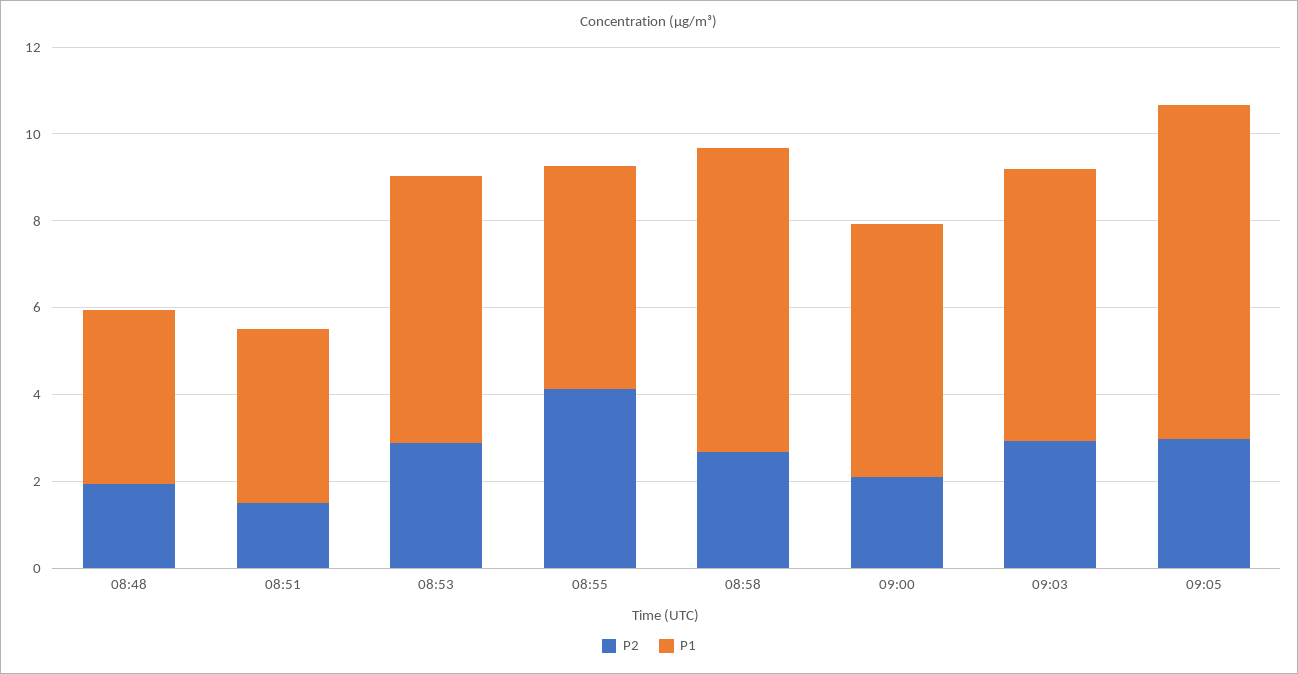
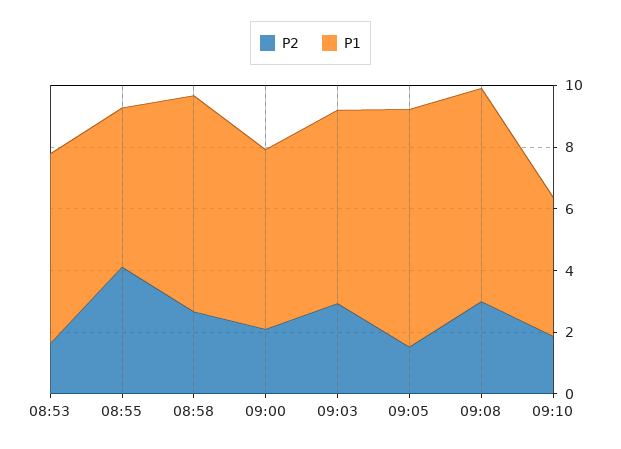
P2, 08:48: 2 -> none
P1, 08:48: 4 -> none
P2, 08:51: 1.5 -> none
P1, 08:51: 4 -> none
P2, 08:53: 3 -> 1.5
P2, 09:05: 3 -> 1.5
P2, 09:08: none -> 3
P1, 09:08: none -> 7
P2, 09:10: none -> 2
P1, 09:10: none -> 4.5

